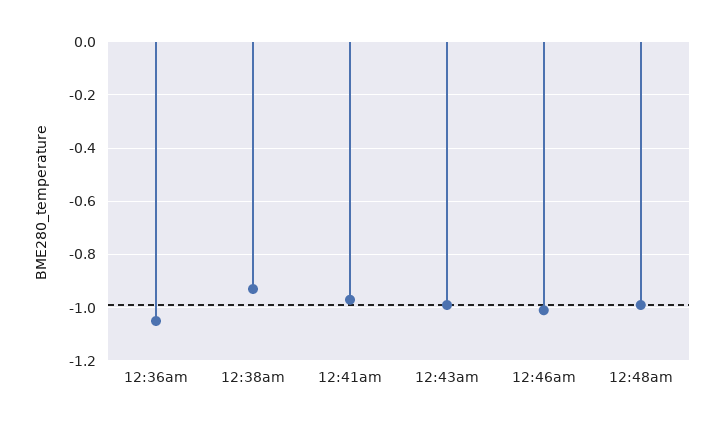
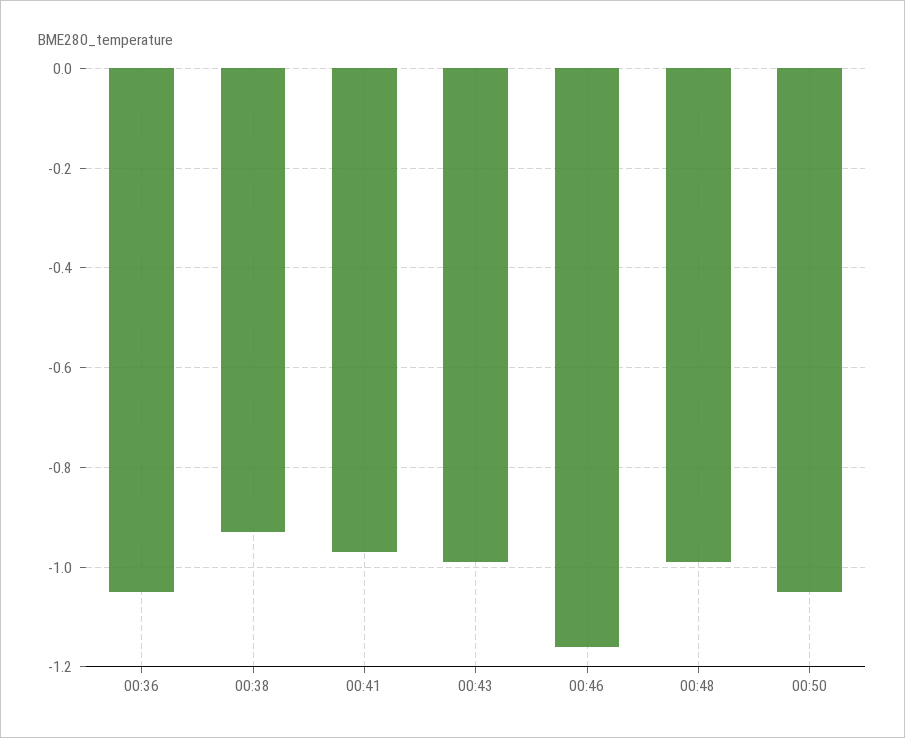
12:46am: -1 -> -1.15
00:50: none -> -1.05

